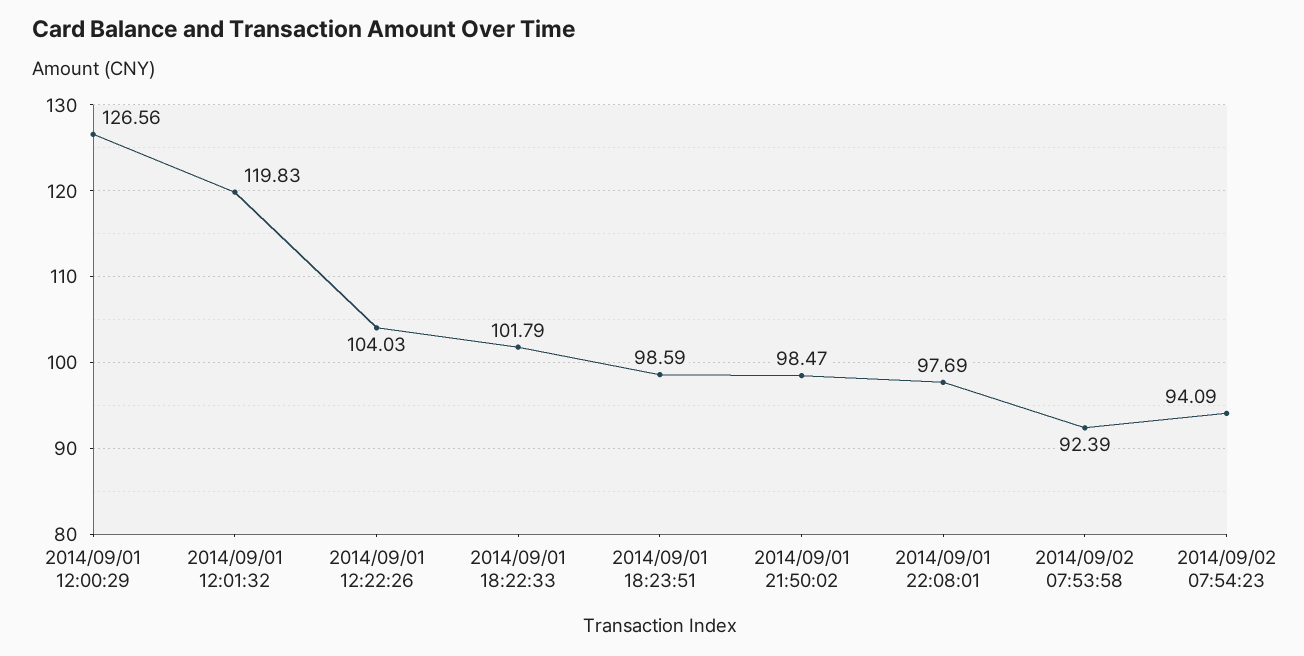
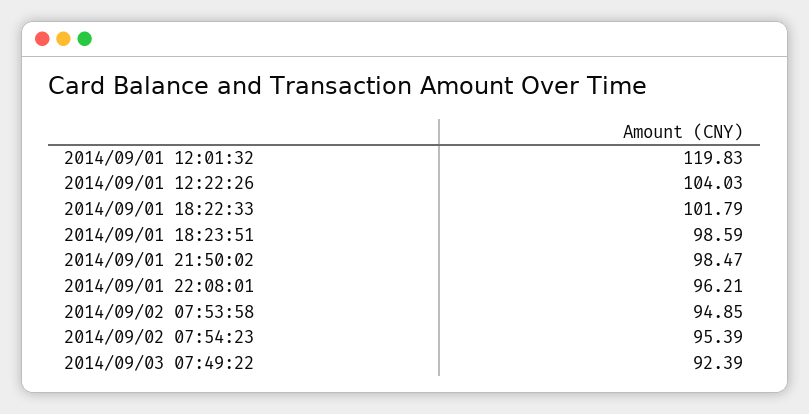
2014/09/01 12:00:29: 126.56 -> none
2014/09/01 22:08:01: 97.69 -> 96.21
2014/09/02 07:53:58: 92.39 -> 94.85
2014/09/02 07:54:23: 94.09 -> 95.39
2014/09/03 07:49:22: none -> 92.39

